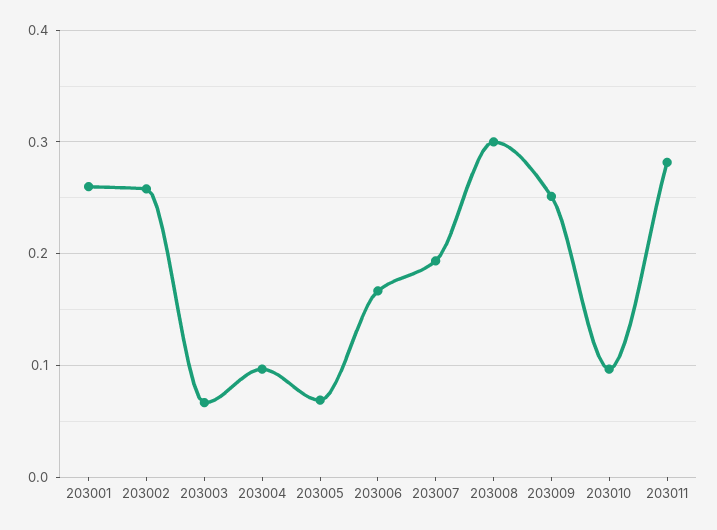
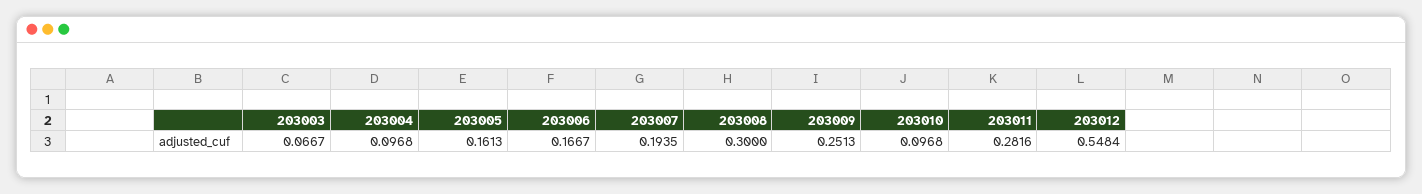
203001: 0.26 -> none
203002: 0.26 -> none
203005: 0.07 -> 0.1613
203012: none -> 0.5484

